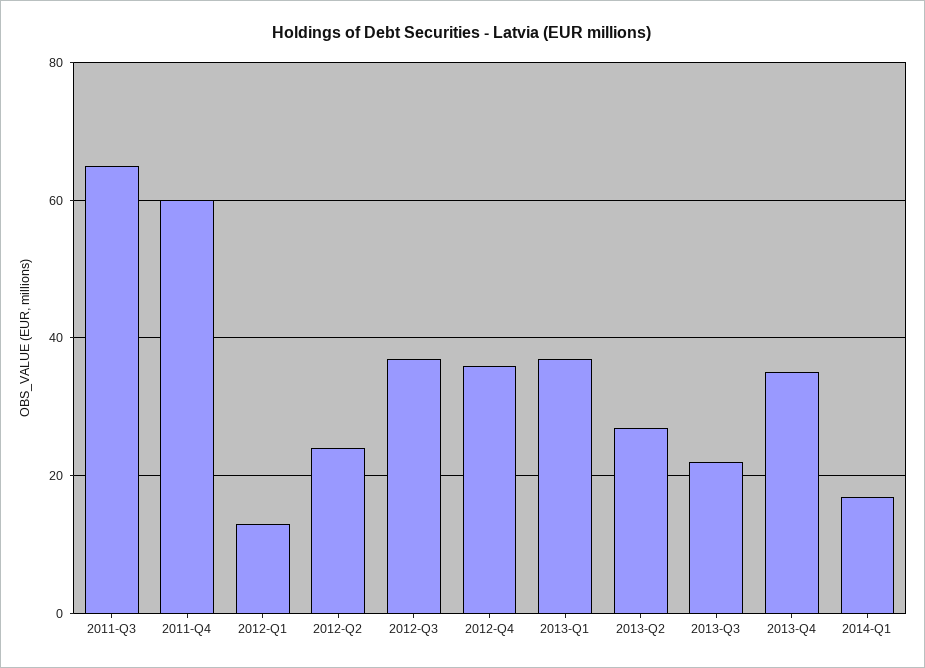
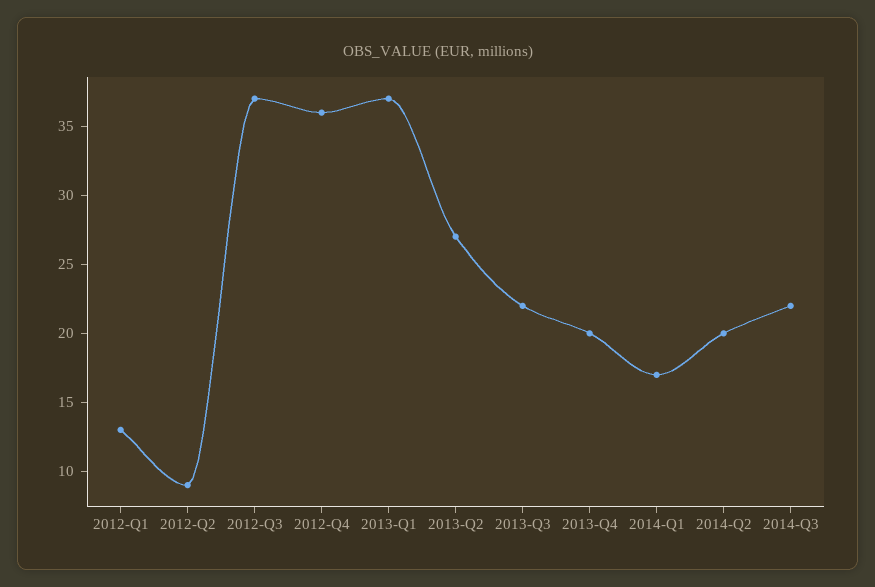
2011-Q3: 65 -> none
2011-Q4: 60 -> none
2012-Q2: 25 -> 9
2013-Q4: 35 -> 20
2014-Q2: none -> 20
2014-Q3: none -> 22

